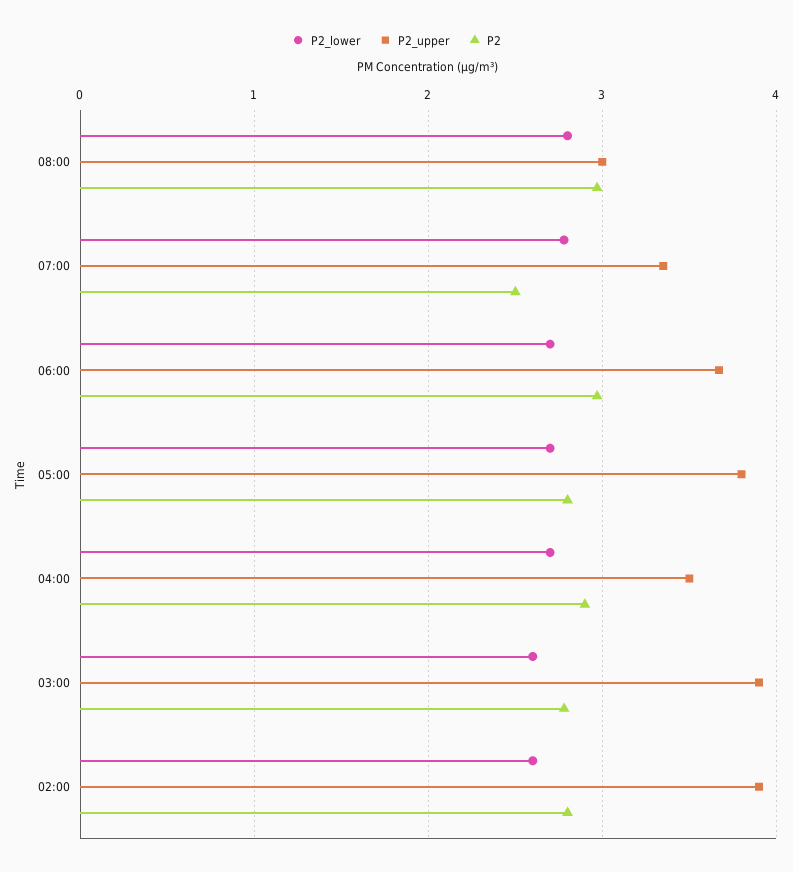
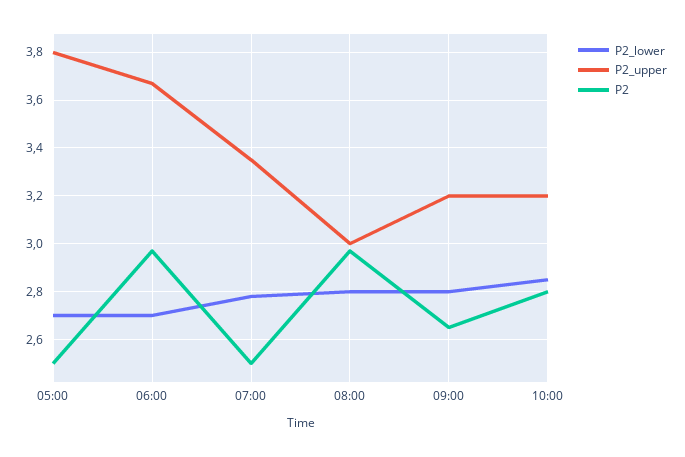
P2, 05:00: 2.8 -> 2.5
P2_lower, 04:00: 2.7 -> none
P2_upper, 04:00: 3.5 -> none
P2, 04:00: 2.9 -> none
P2_lower, 03:00: 2.6 -> none
P2_upper, 03:00: 3.9 -> none
P2, 03:00: 2.8 -> none
P2_lower, 02:00: 2.6 -> none
P2_upper, 02:00: 3.9 -> none
P2, 02:00: 2.8 -> none
P2_lower, 09:00: none -> 2.8
P2_upper, 09:00: none -> 3.2
P2, 09:00: none -> 2.65
P2_lower, 10:00: none -> 2.85
P2_upper, 10:00: none -> 3.2
P2, 10:00: none -> 2.8

